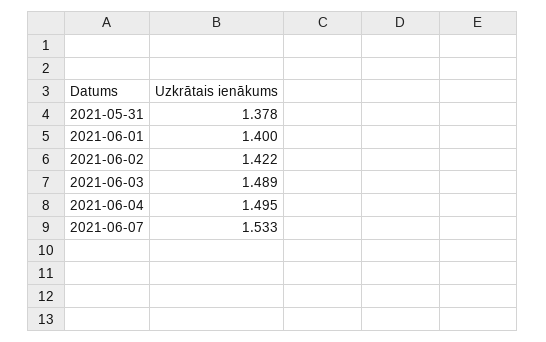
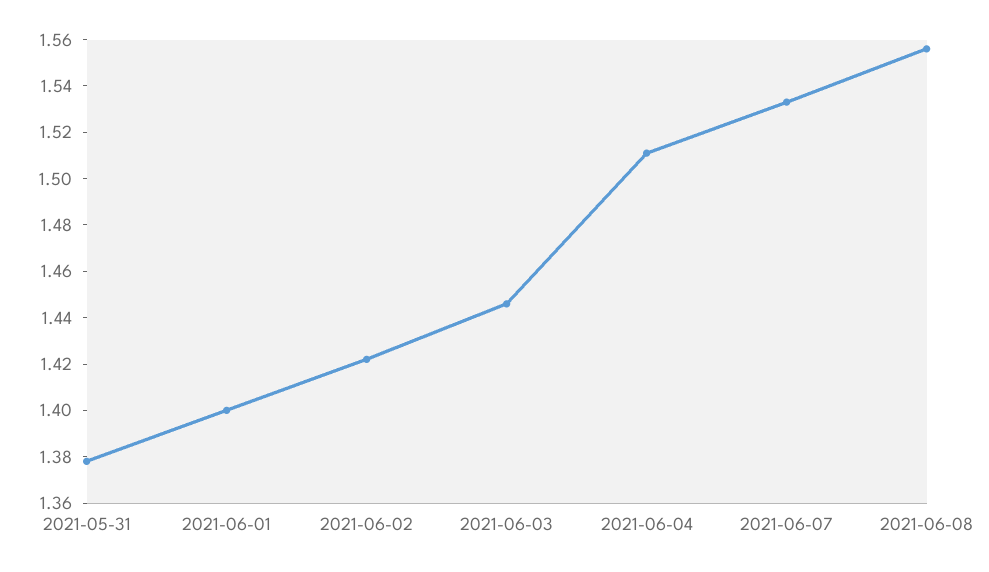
2021-06-03: 1.489 -> 1.445
2021-06-04: 1.495 -> 1.51
2021-06-08: none -> 1.555

